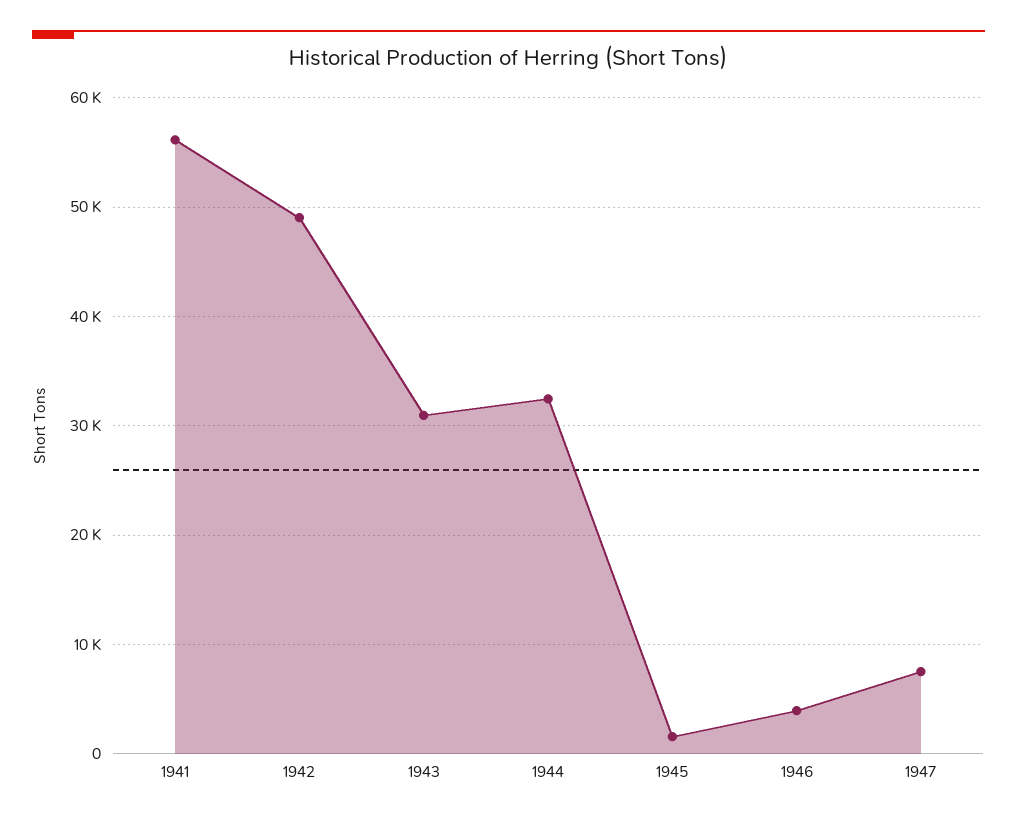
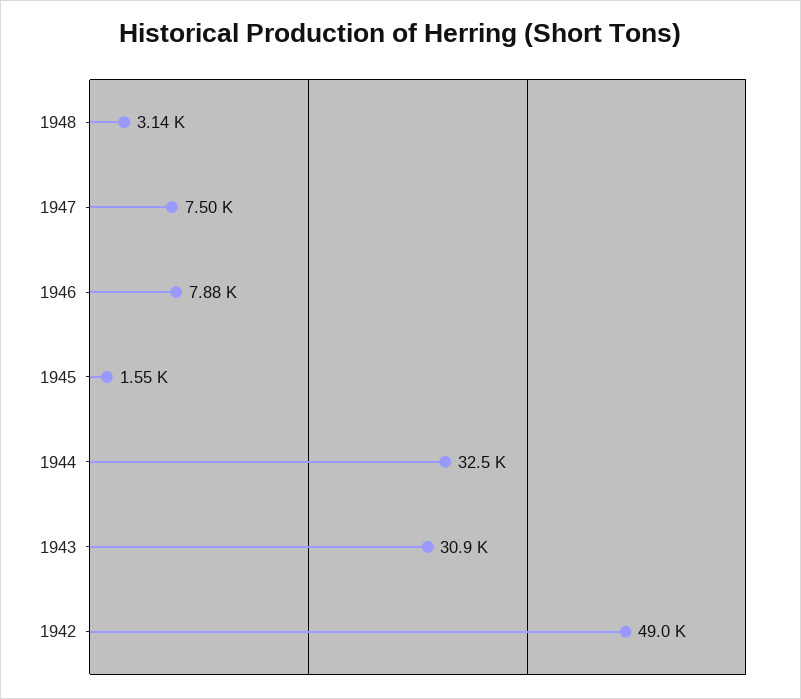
1941: 56000 -> none
1946: 4000 -> 7880
1948: none -> 3140

